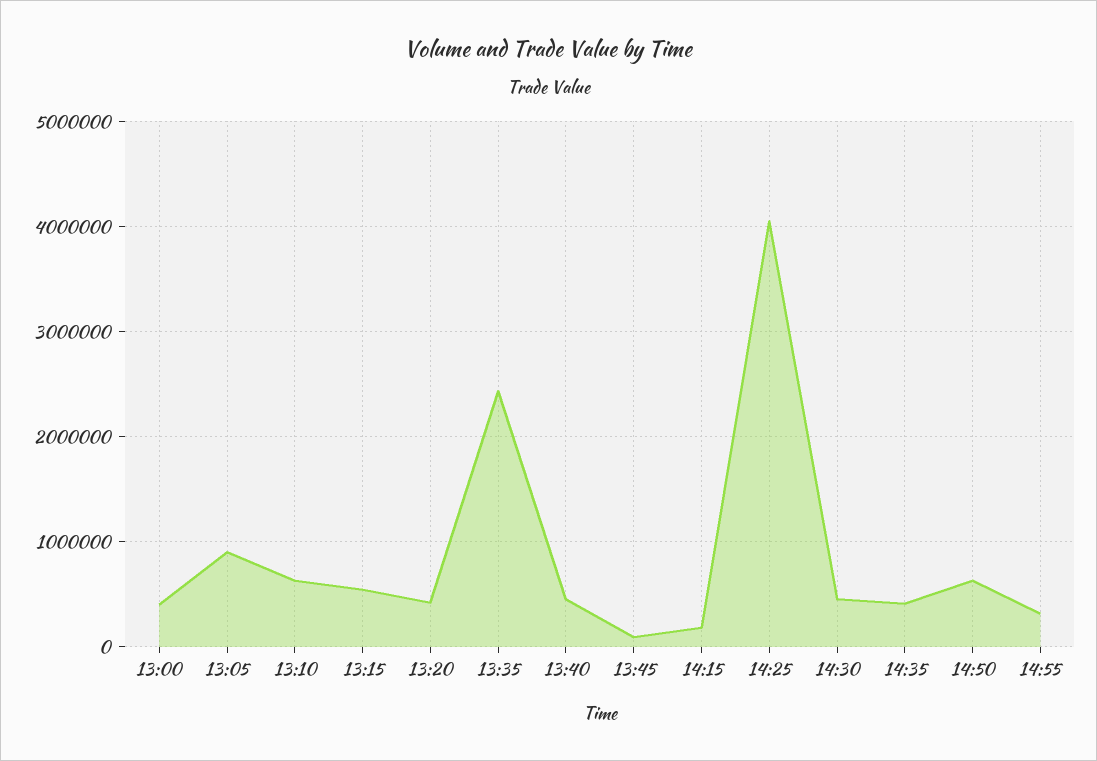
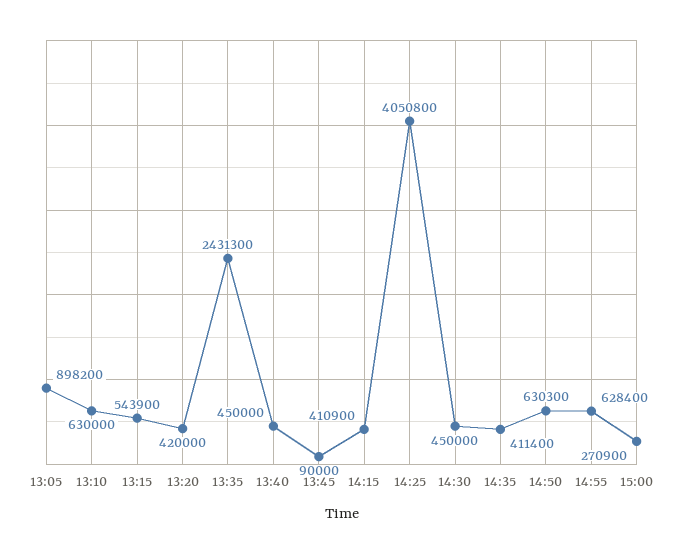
13:00: 400000 -> none
14:15: 200000 -> 410900
14:55: 300000 -> 628400
15:00: none -> 270900

